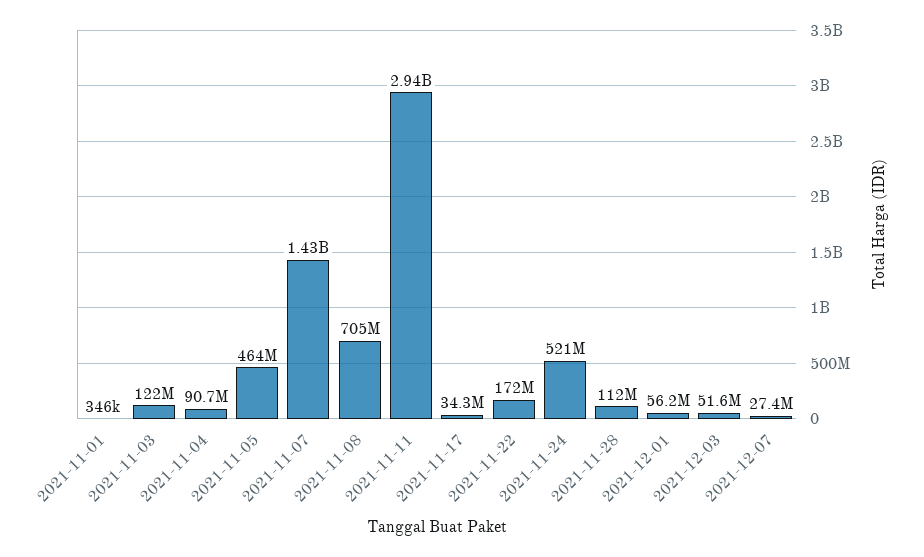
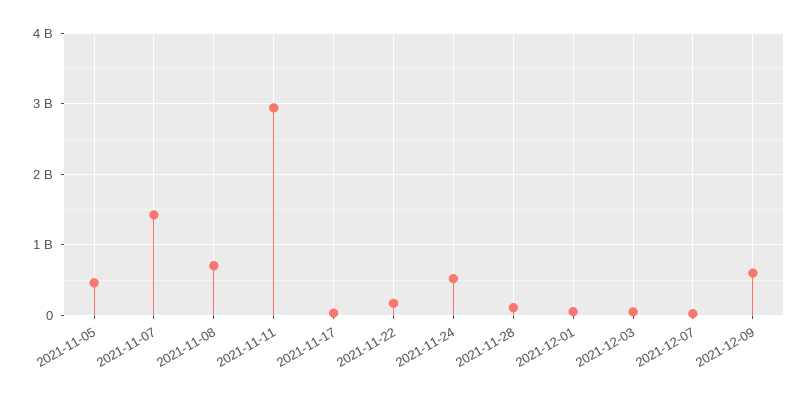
2021-11-01: 346000 -> none
2021-11-03: 122000000 -> none
2021-11-04: 90700000 -> none
2021-12-09: none -> 600000000

